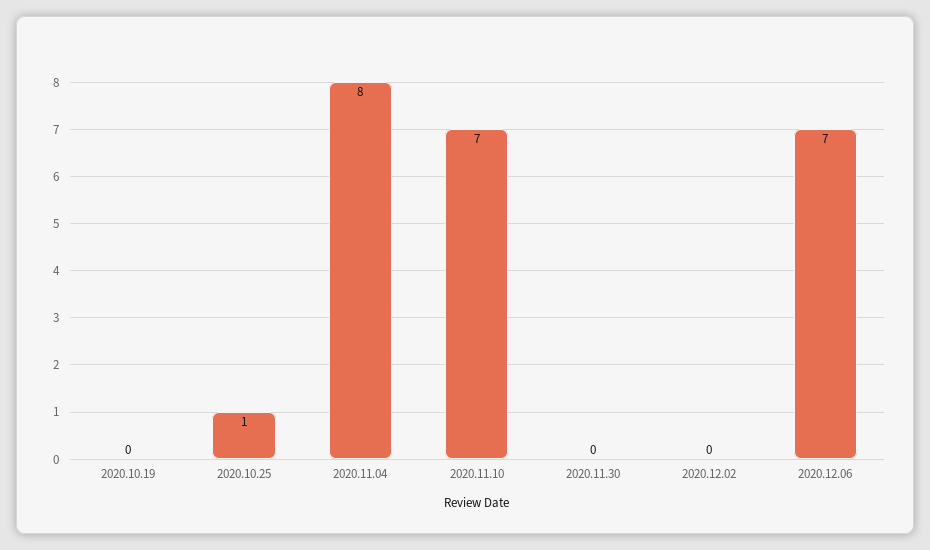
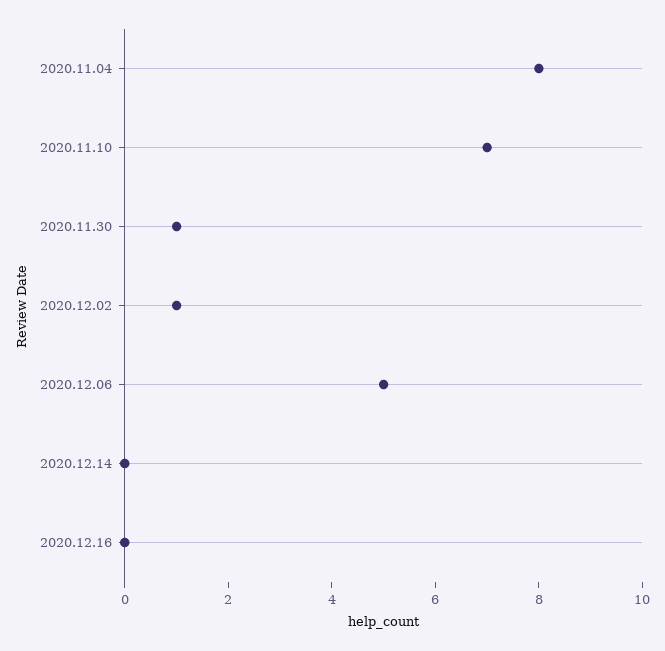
2020.10.19: 0 -> none
2020.10.25: 1 -> none
2020.11.30: 0 -> 1
2020.12.02: 0 -> 1
2020.12.06: 7 -> 5
2020.12.14: none -> 0
2020.12.16: none -> 0

